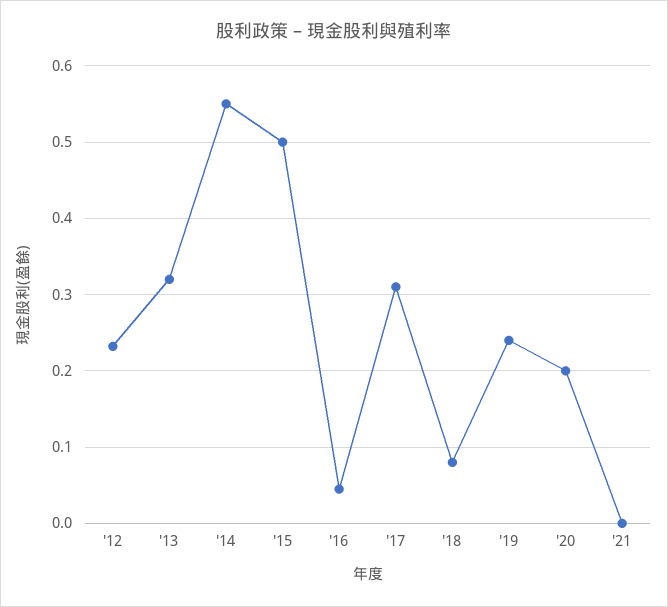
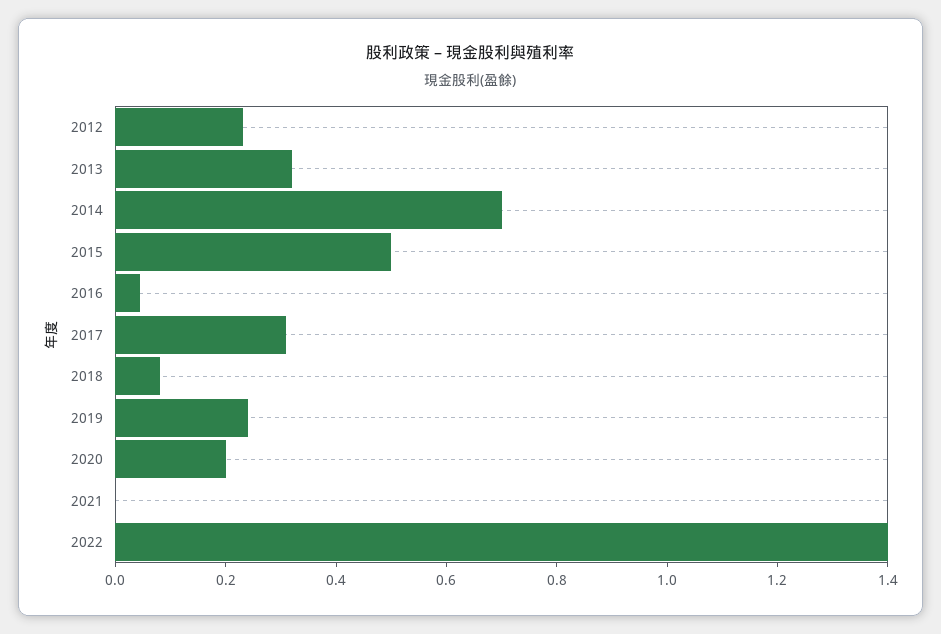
'14: 0.55 -> 0.7
2022: none -> 1.4

